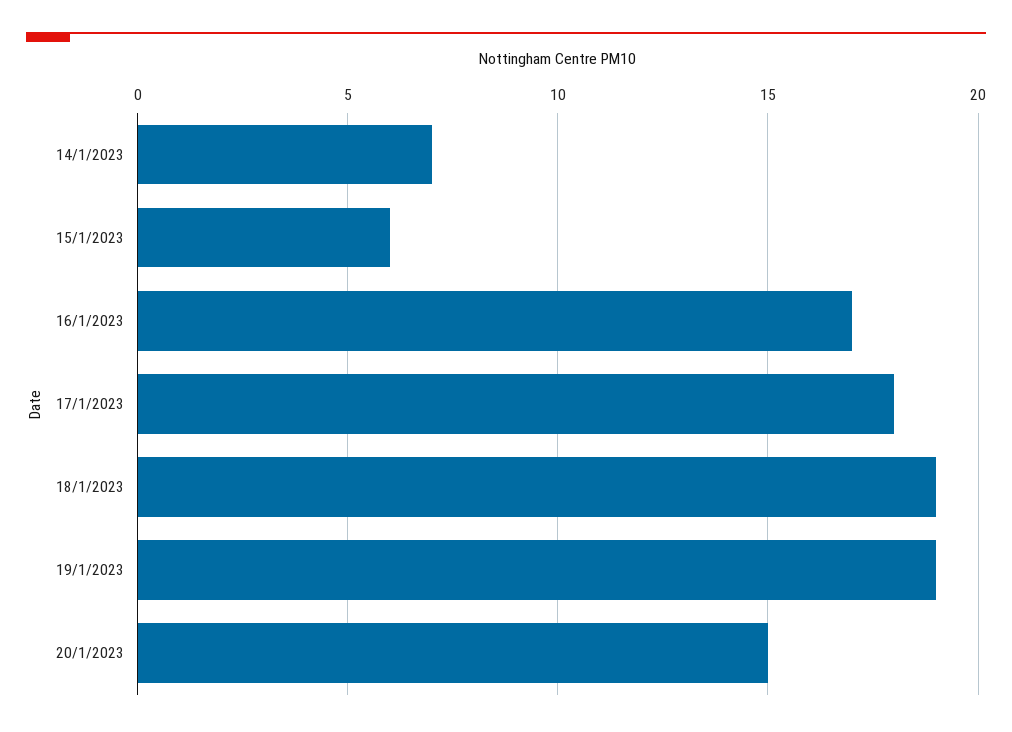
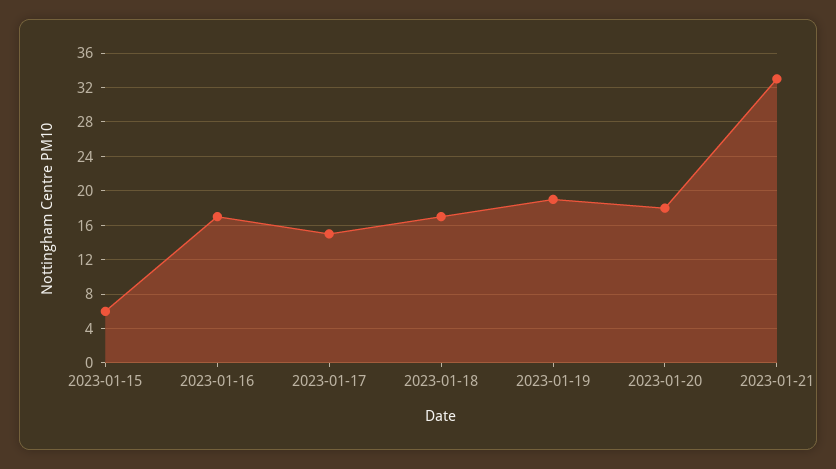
14/1/2023: 7 -> none
17/1/2023: 18 -> 15
18/1/2023: 19 -> 17
20/1/2023: 15 -> 18
2023-01-21: none -> 33

